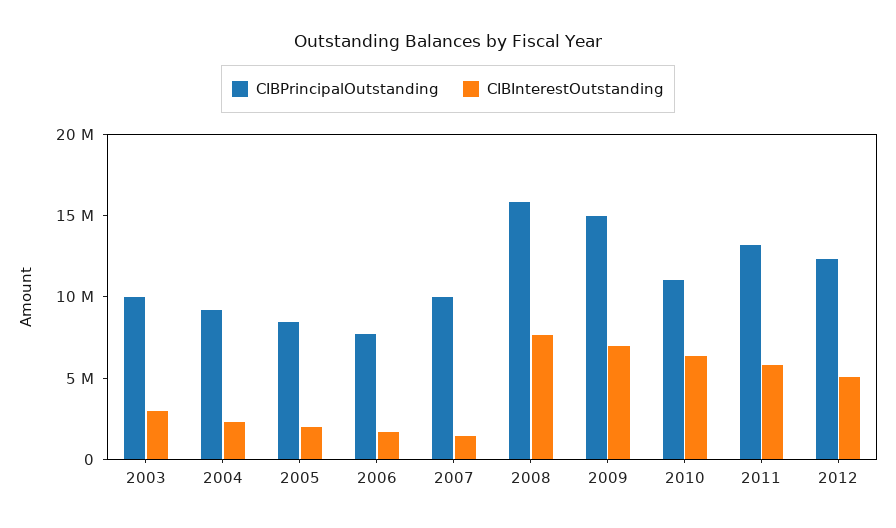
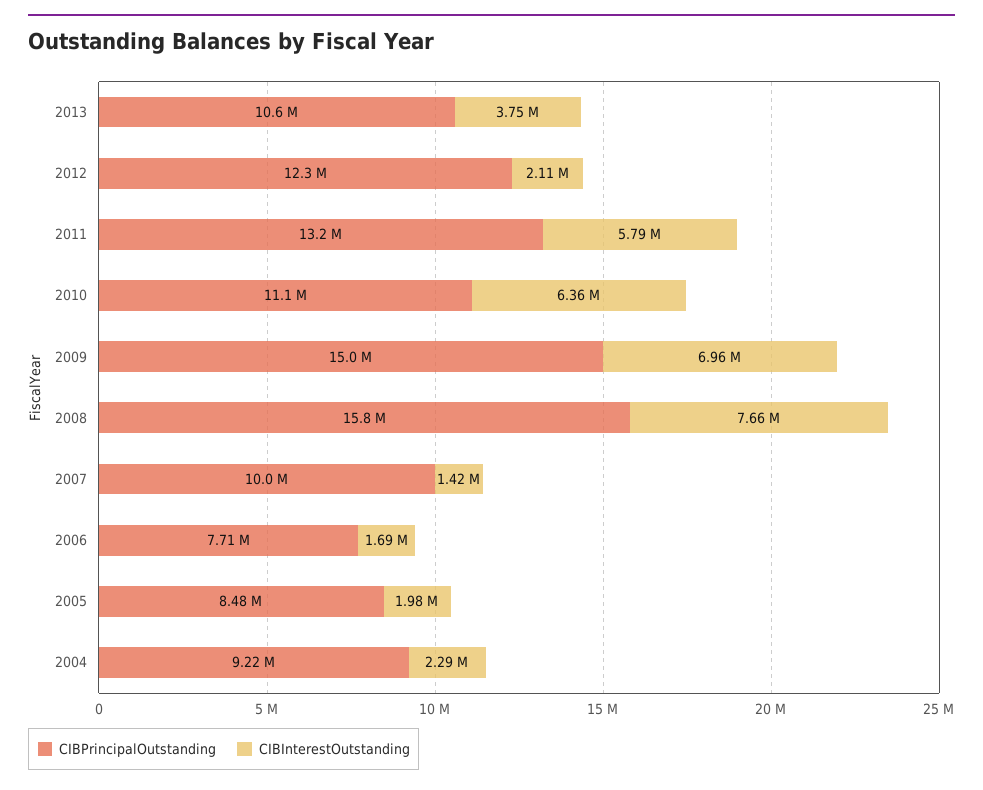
CIBPrincipalOutstanding, 2003: 10000000 -> none
CIBInterestOutstanding, 2003: 3000000 -> none
CIBInterestOutstanding, 2012: 5000000 -> 2110000
CIBPrincipalOutstanding, 2013: none -> 10600000
CIBInterestOutstanding, 2013: none -> 3750000

